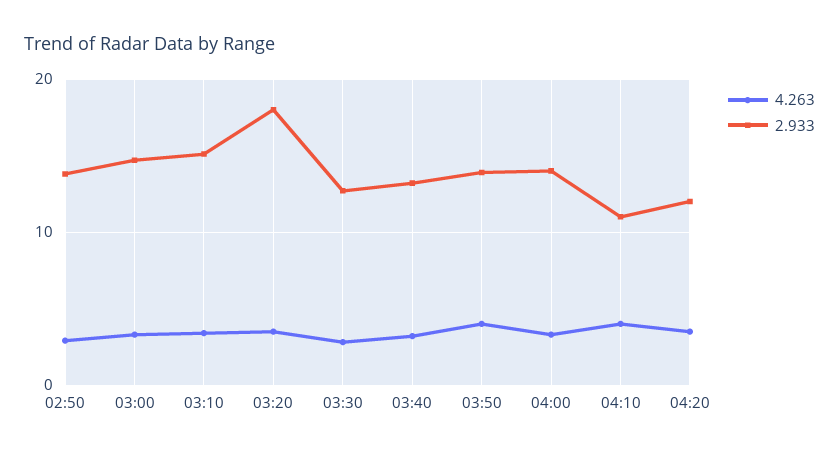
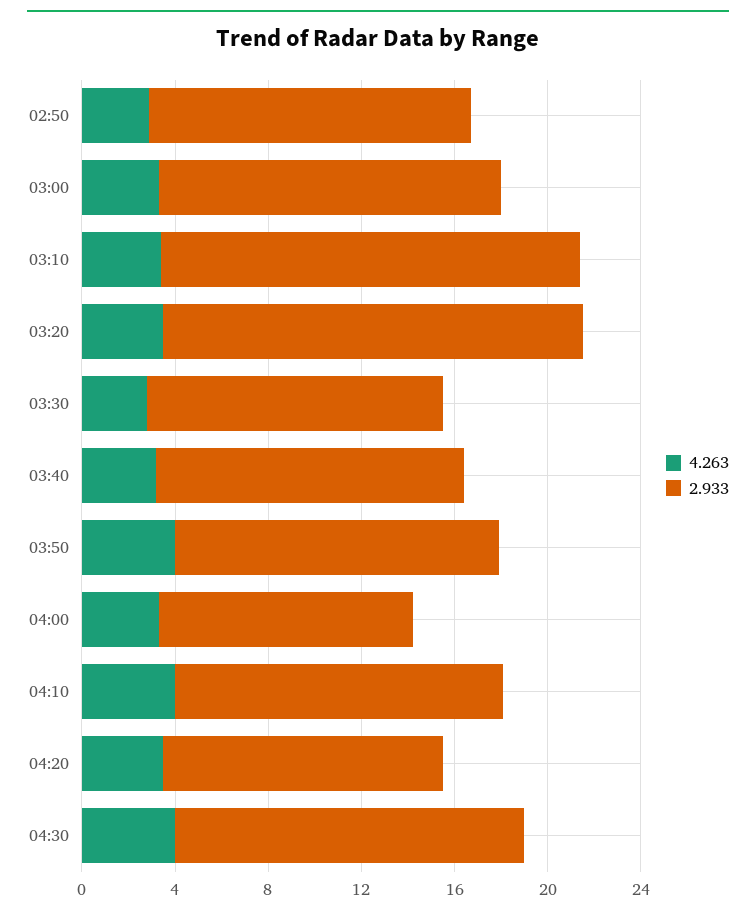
2.933, 03:10: 15 -> 18
2.933, 04:00: 14 -> 11
2.933, 04:10: 11 -> 14
4.263, 04:30: none -> 4
2.933, 04:30: none -> 15

